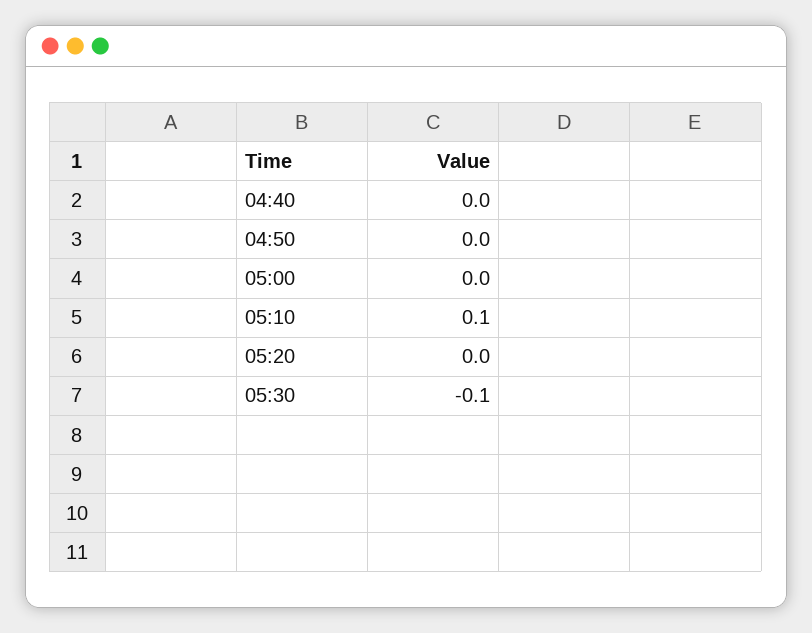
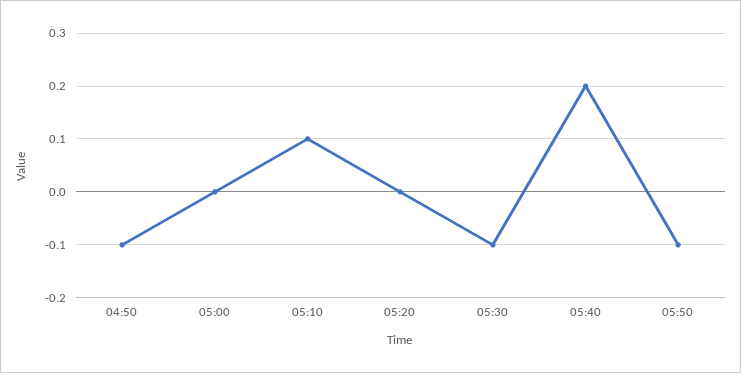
04:40: 0 -> none
04:50: 0 -> -0.1
05:40: none -> 0.2
05:50: none -> -0.1

